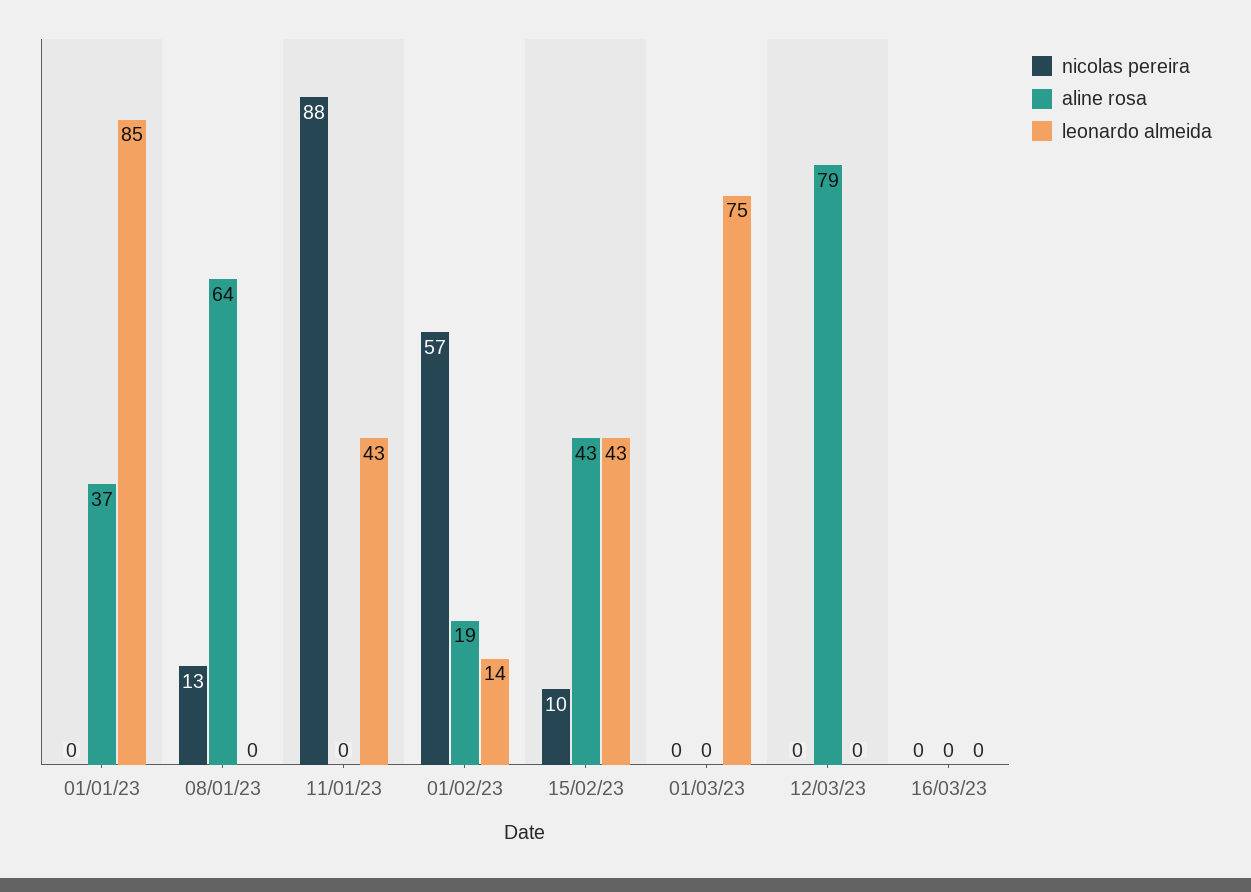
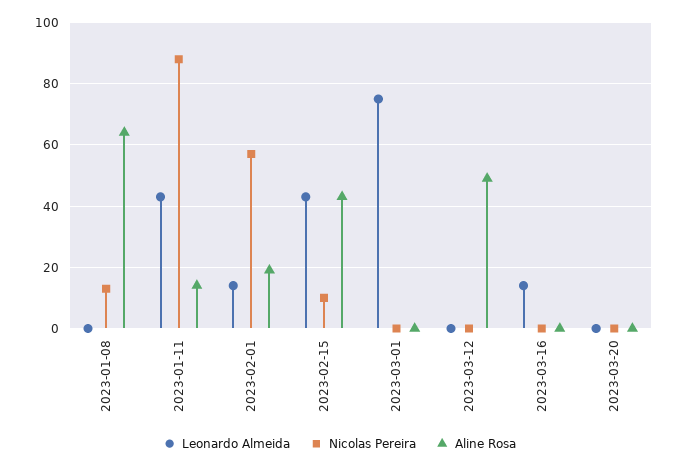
nicolas pereira, 01/01/23: 0 -> none
aline rosa, 01/01/23: 37 -> none
leonardo almeida, 01/01/23: 85 -> none
aline rosa, 11/01/23: 0 -> 15
aline rosa, 12/03/23: 79 -> 50
leonardo almeida, 16/03/23: 0 -> 15
leonardo almeida, 2023-03-20: none -> 0
nicolas pereira, 2023-03-20: none -> 0
aline rosa, 2023-03-20: none -> 0

